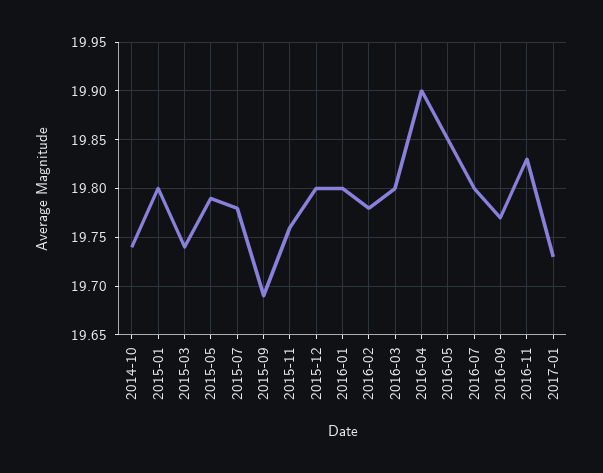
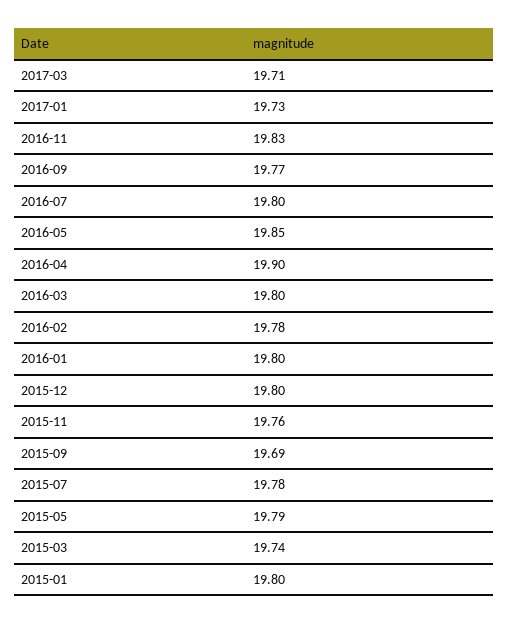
2014-10: 19.74 -> none
2017-03: none -> 19.71

